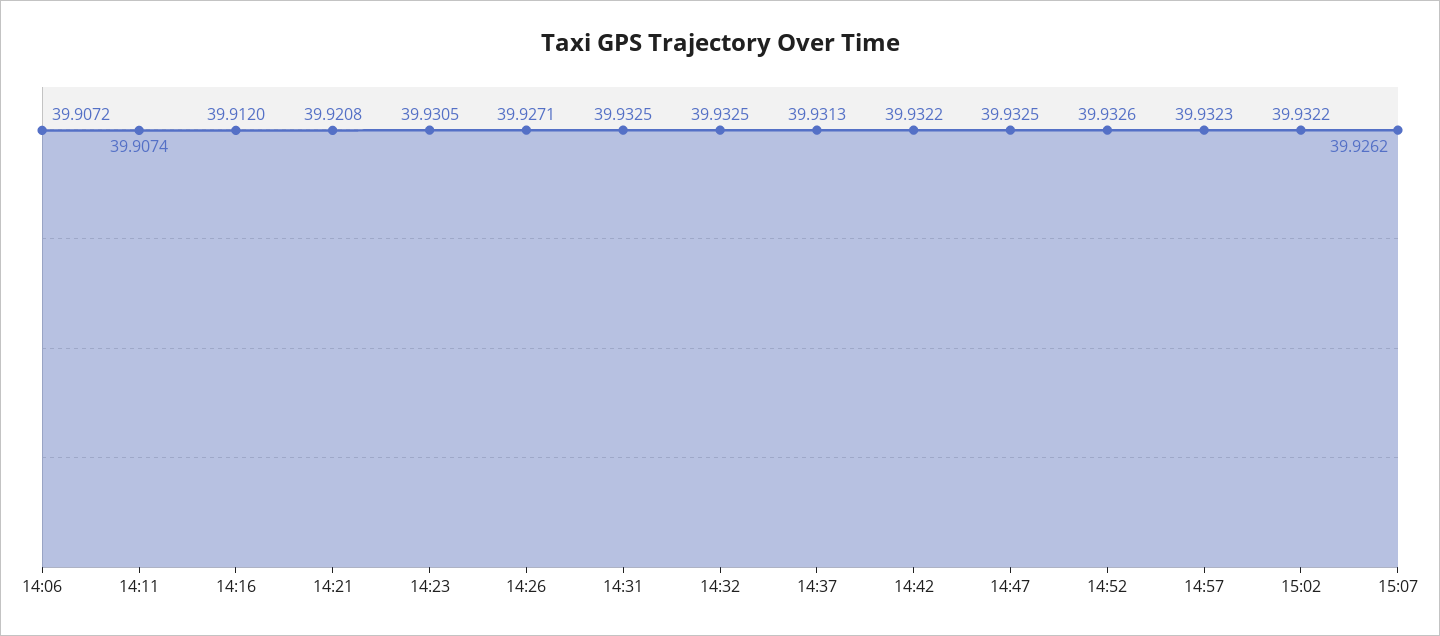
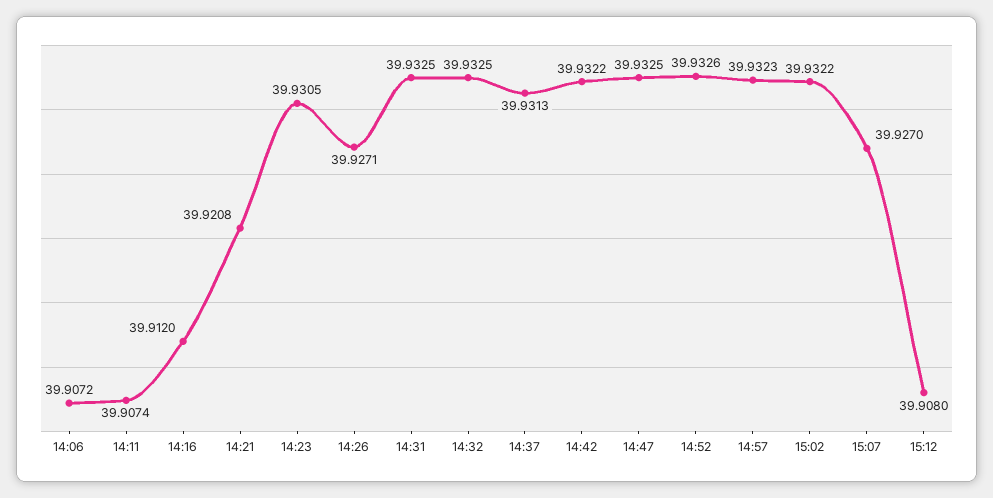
15:07: 39.9262 -> 39.927
15:12: none -> 39.908

